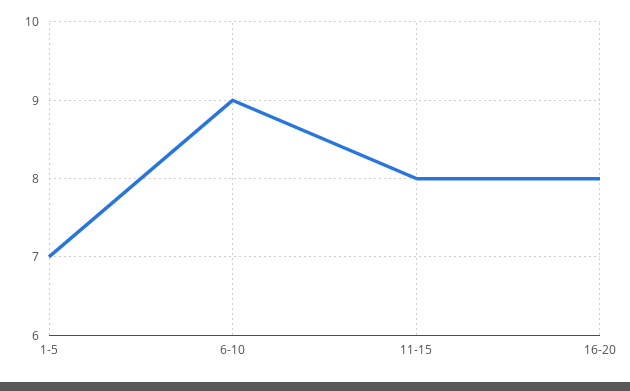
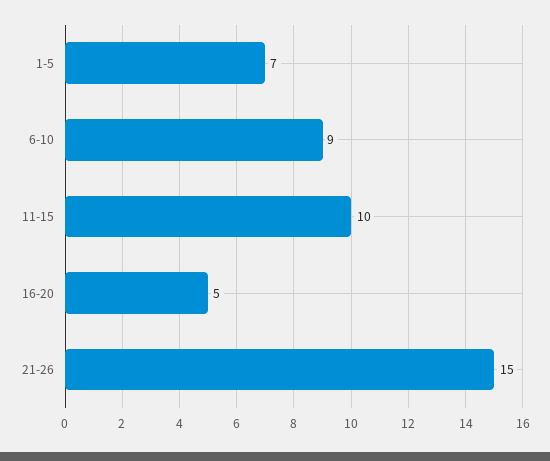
11-15: 8 -> 10
16-20: 8 -> 5
21-26: none -> 15

